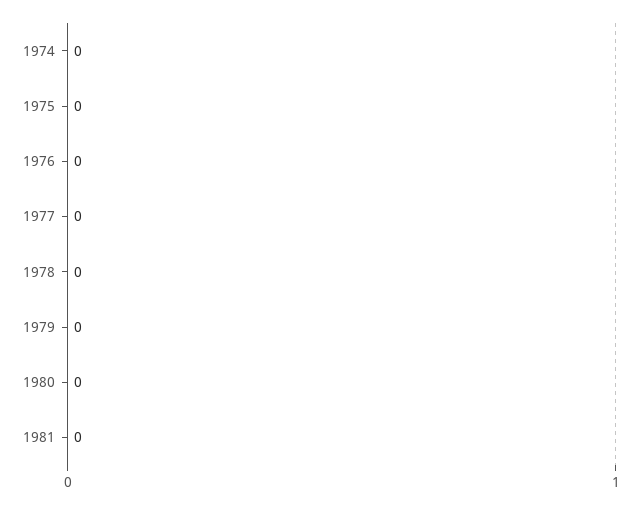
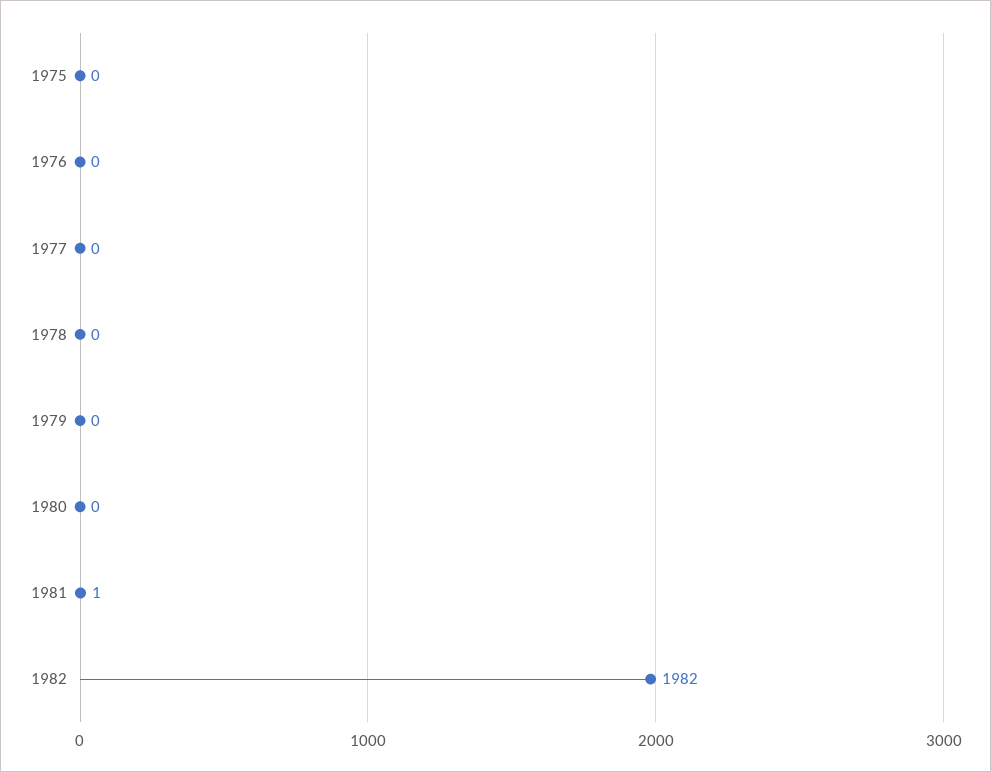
1974: 0 -> none
1981: 0 -> 1
1982: none -> 1982

